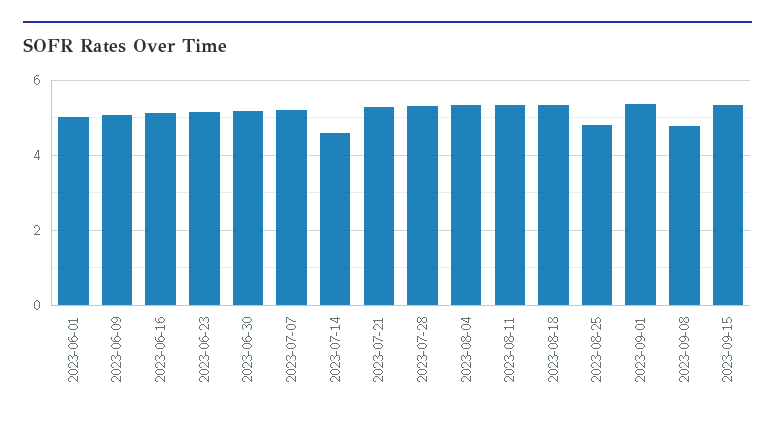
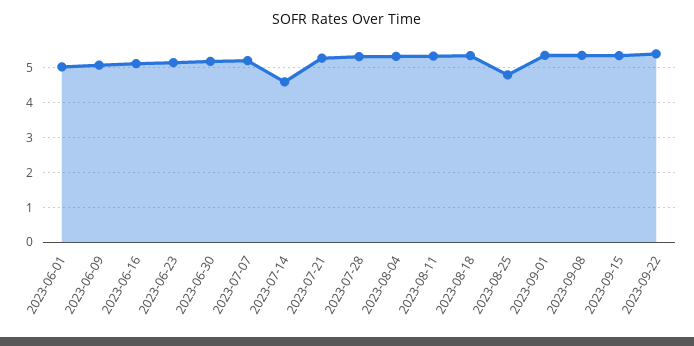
2023-09-08: 4.8 -> 5.4
2023-09-22: none -> 5.4

